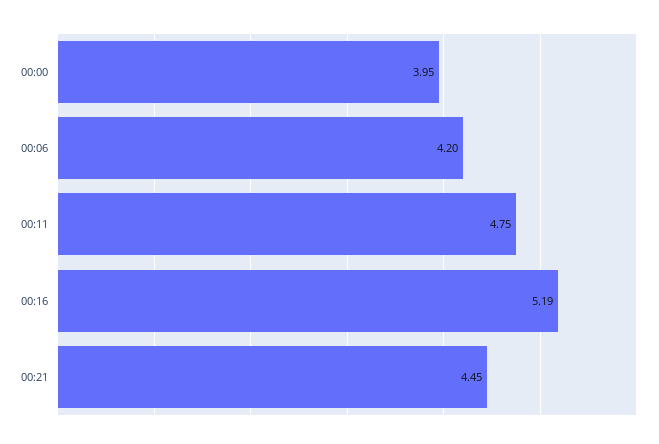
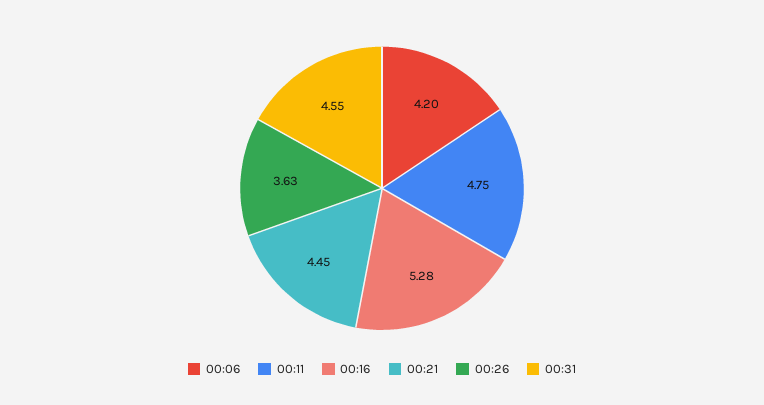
00:00: 3.95 -> none
00:16: 5.19 -> 5.28
00:26: none -> 3.63
00:31: none -> 4.55

